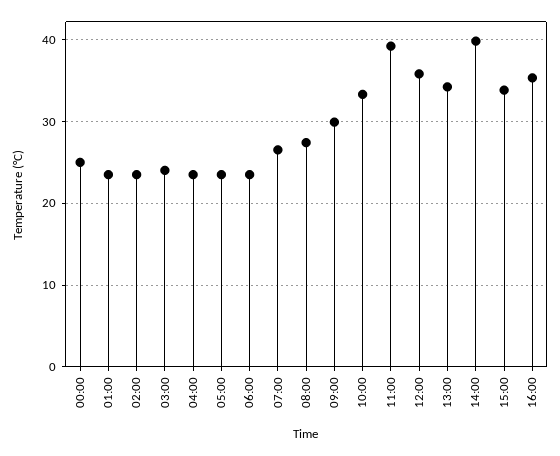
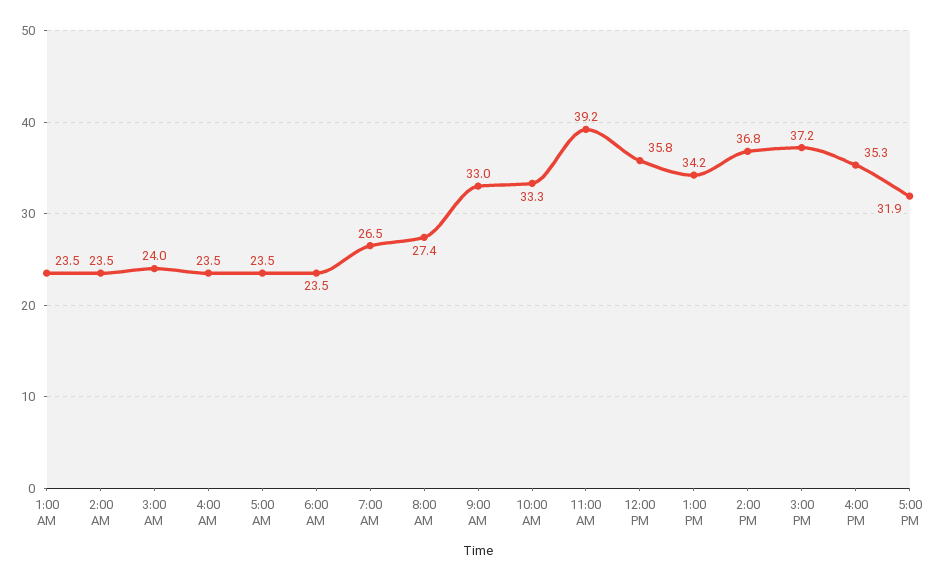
00:00: 25 -> none
09:00: 30 -> 33
14:00: 40 -> 36.8
15:00: 34 -> 37.2
5:00 PM: none -> 31.9

